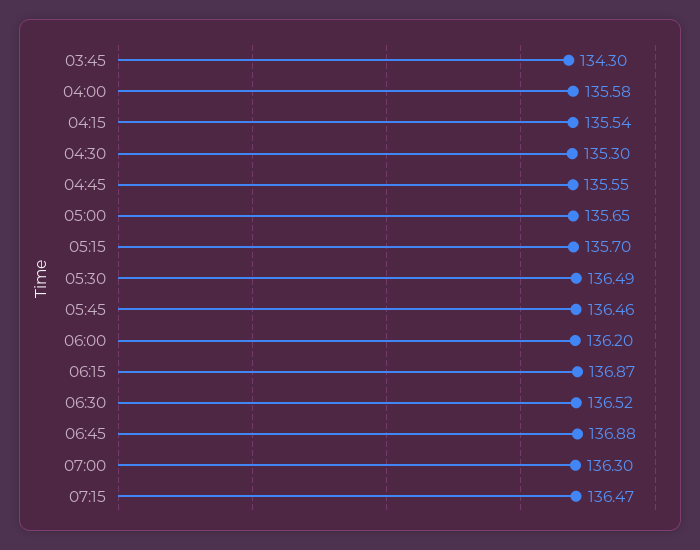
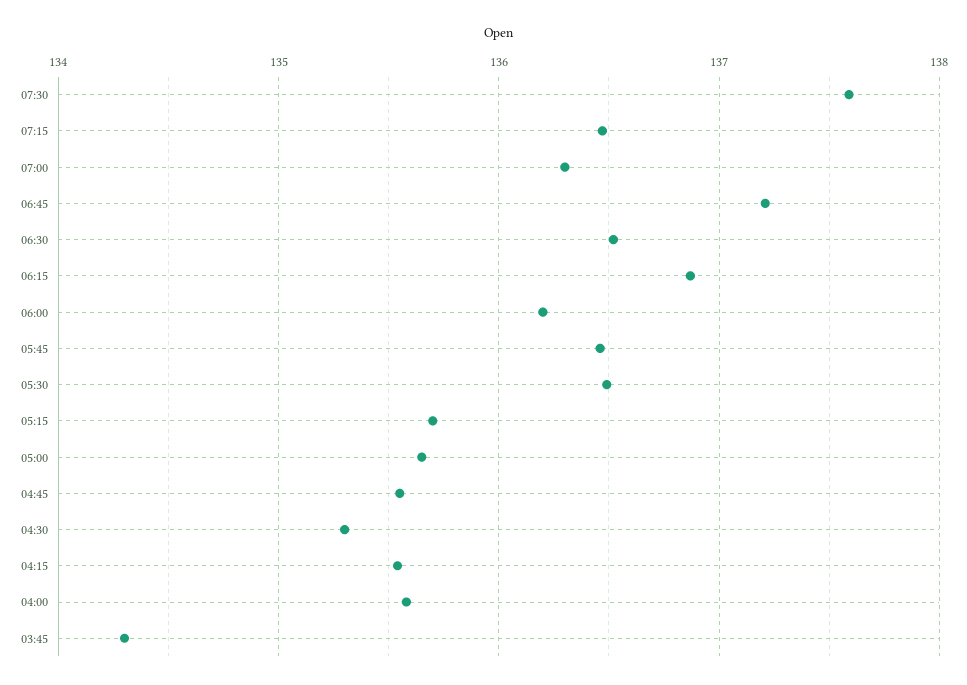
06:45: 136.88 -> 137.2
07:30: none -> 137.6

